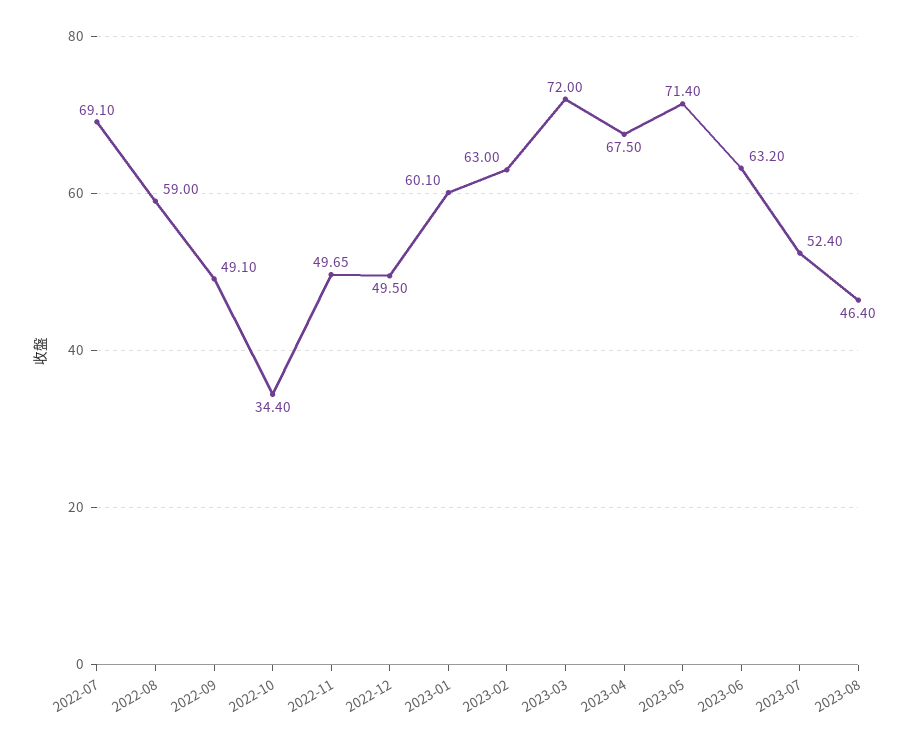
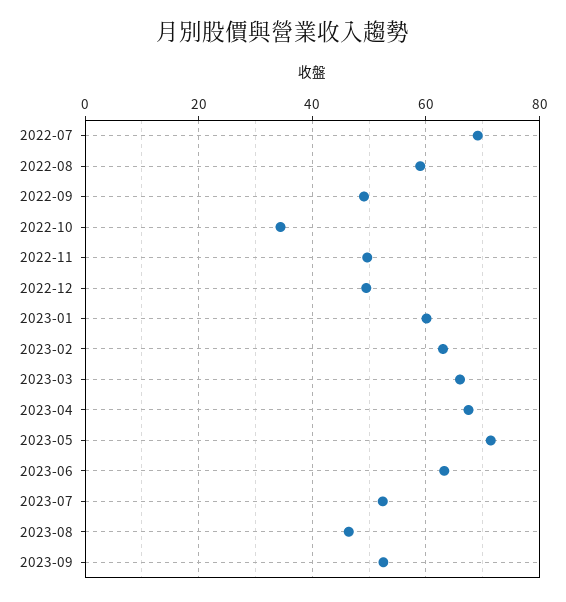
2023-03: 72 -> 66
2023-09: none -> 52

